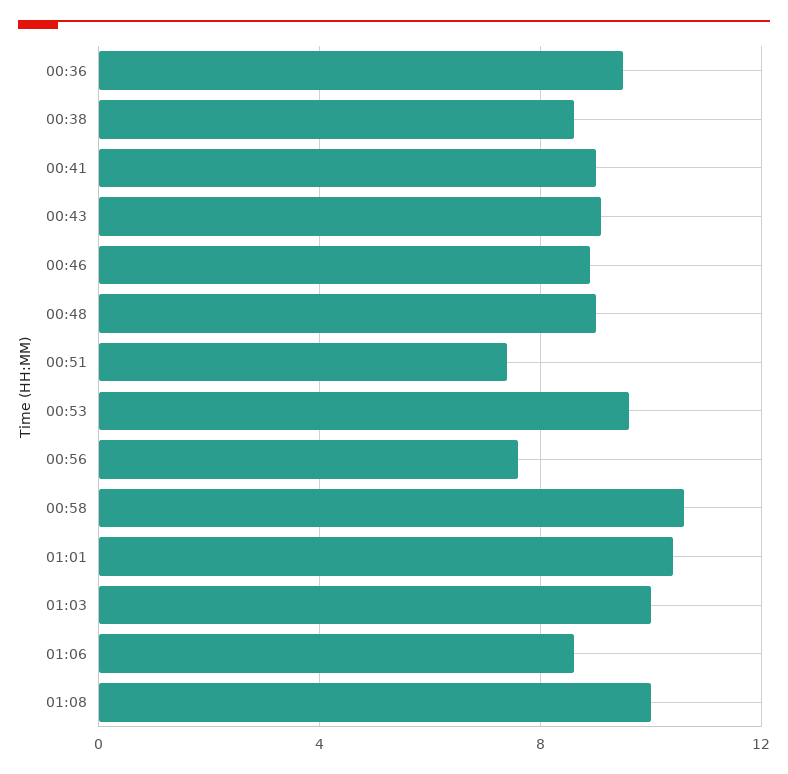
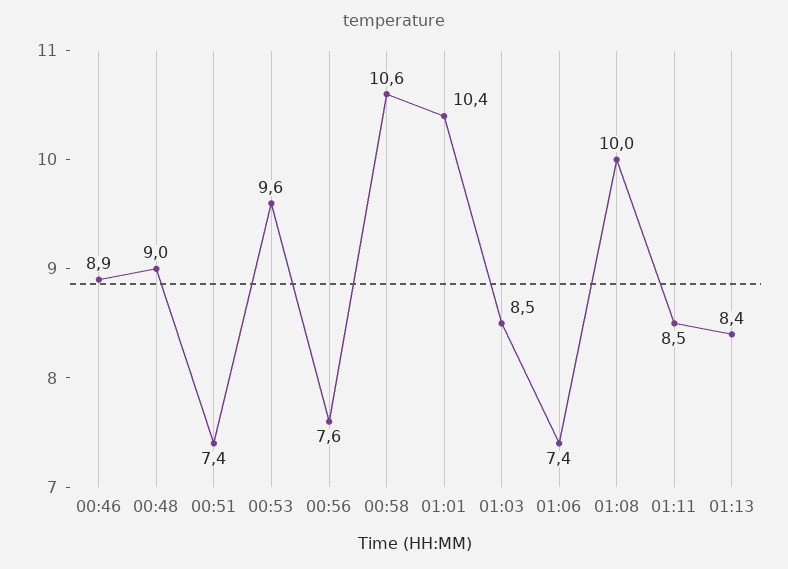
00:36: 9.5 -> none
00:38: 8.5 -> none
00:41: 9 -> none
00:43: 9 -> none
01:03: 10 -> 8.5
01:06: 8.5 -> 7.4
01:11: none -> 8.5
01:13: none -> 8.4

